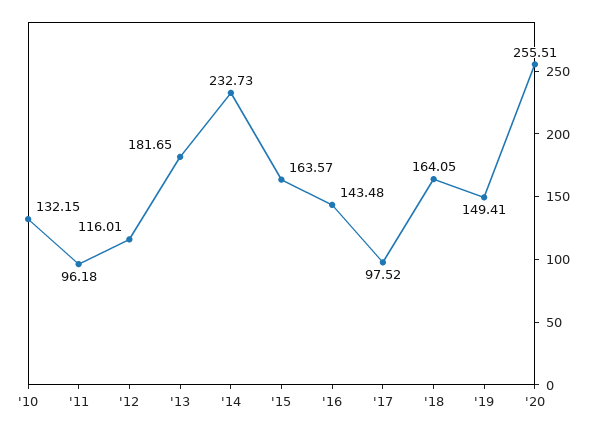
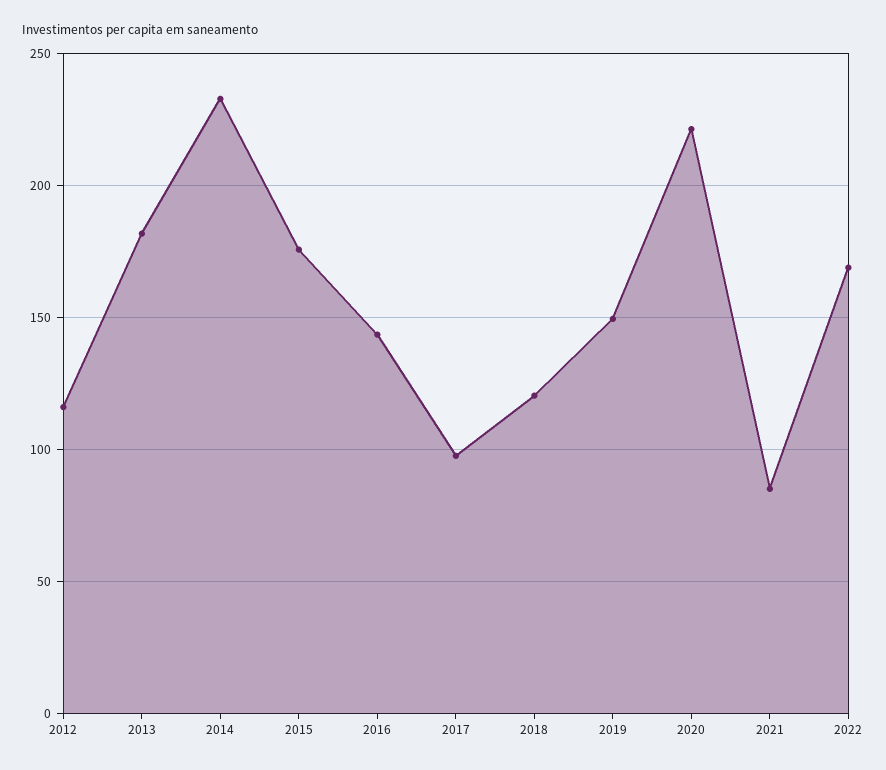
'10: 132.15 -> none
'11: 96.18 -> none
'15: 163.57 -> 175
'18: 164.05 -> 120
'20: 255.51 -> 220
2021: none -> 85
2022: none -> 170

